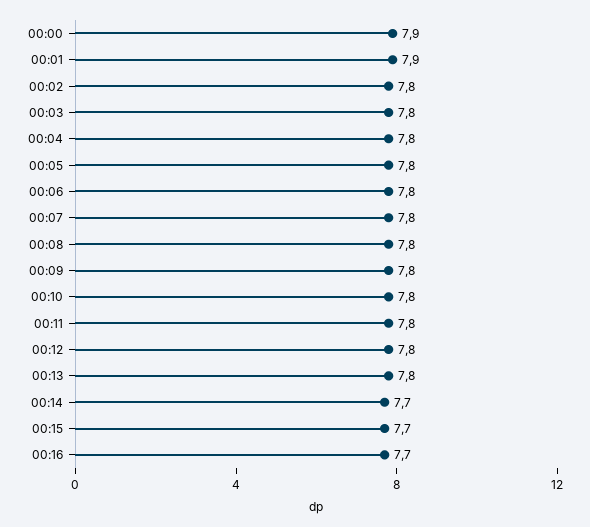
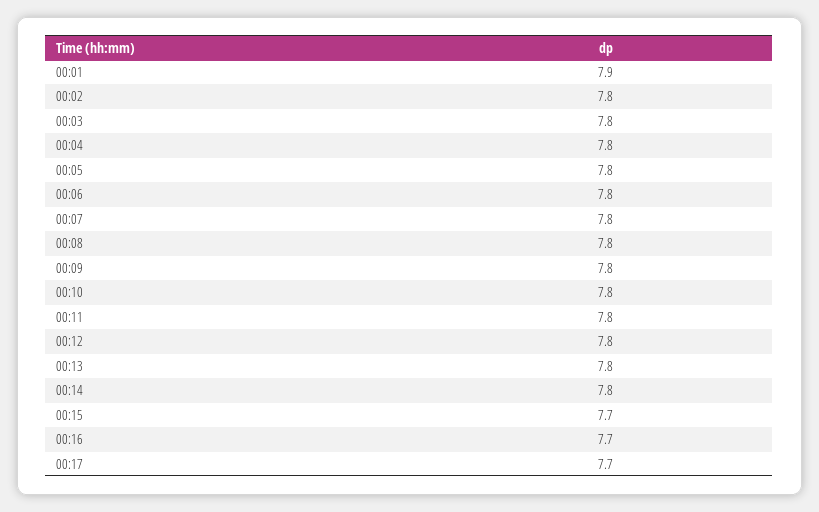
00:00: 7.9 -> none
00:14: 7.7 -> 7.8
00:17: none -> 7.7

